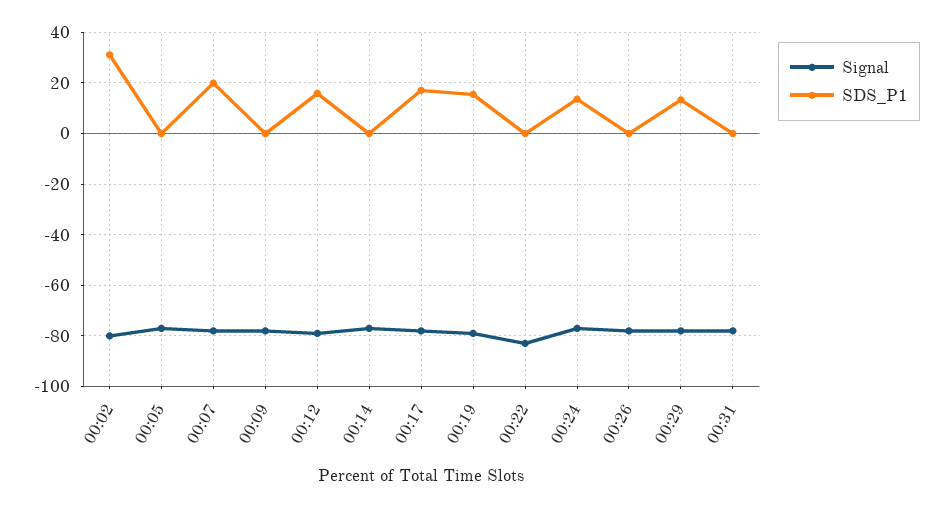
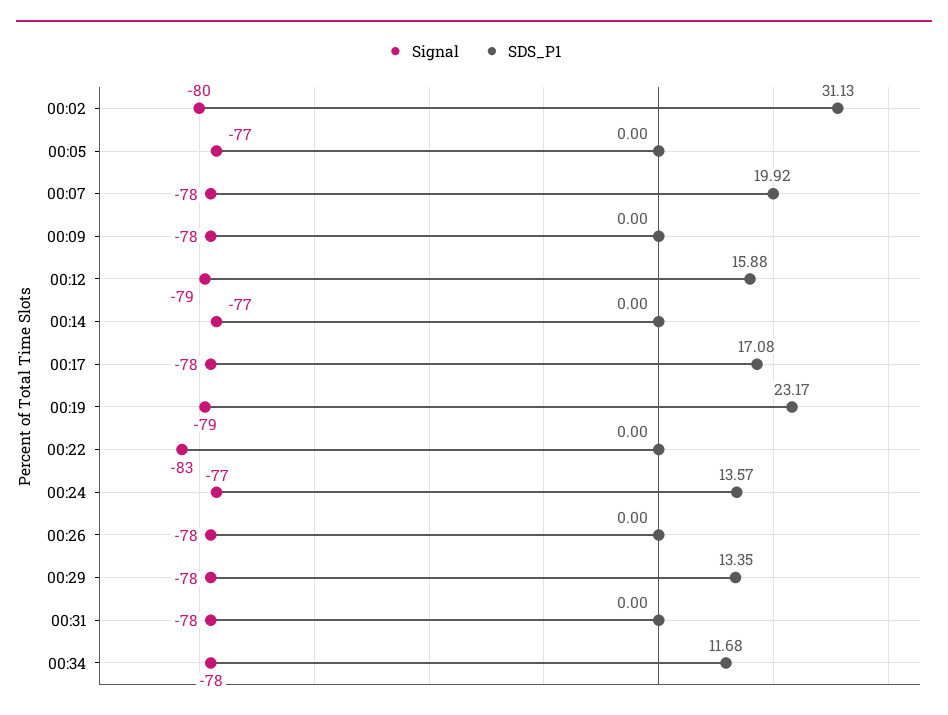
SDS_P1, 00:19: 15 -> 23.17
Signal, 00:34: none -> -78
SDS_P1, 00:34: none -> 11.68

